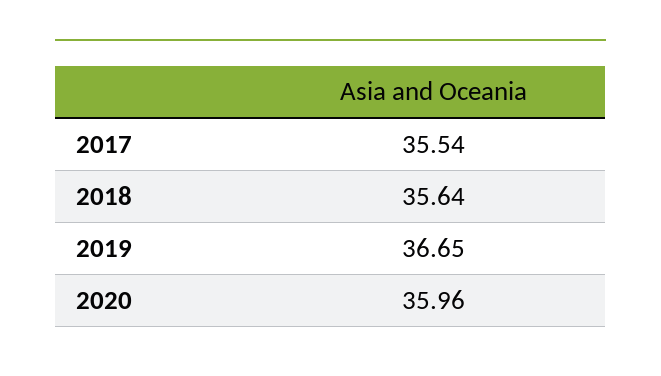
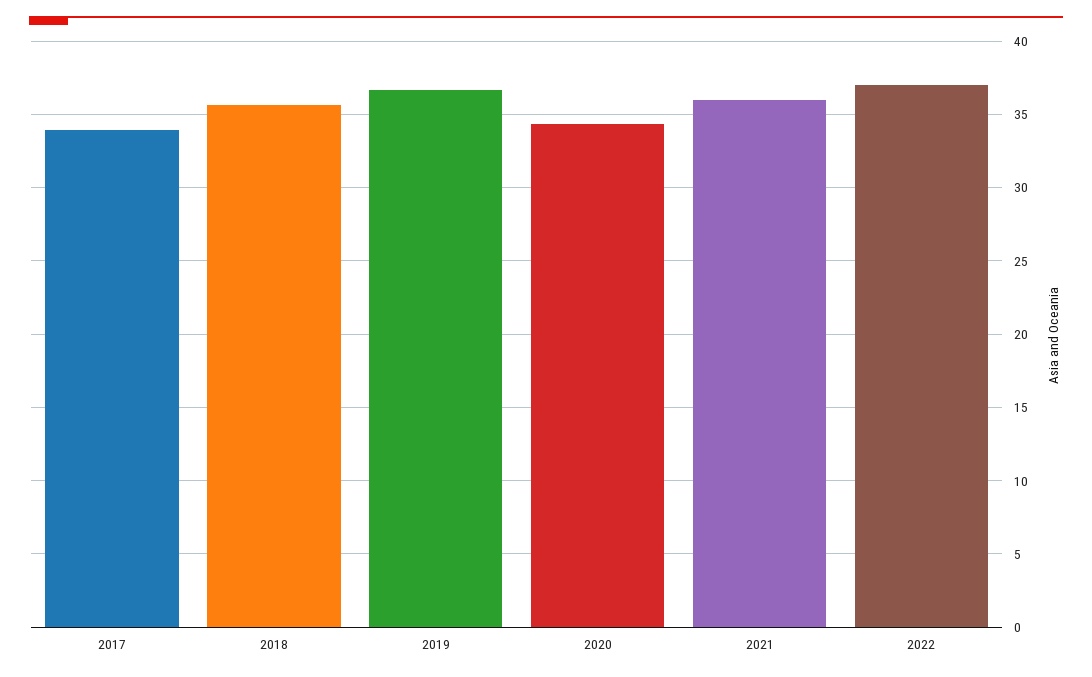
2017: 35.54 -> 34
2020: 35.96 -> 34.5
2021: none -> 36
2022: none -> 37

